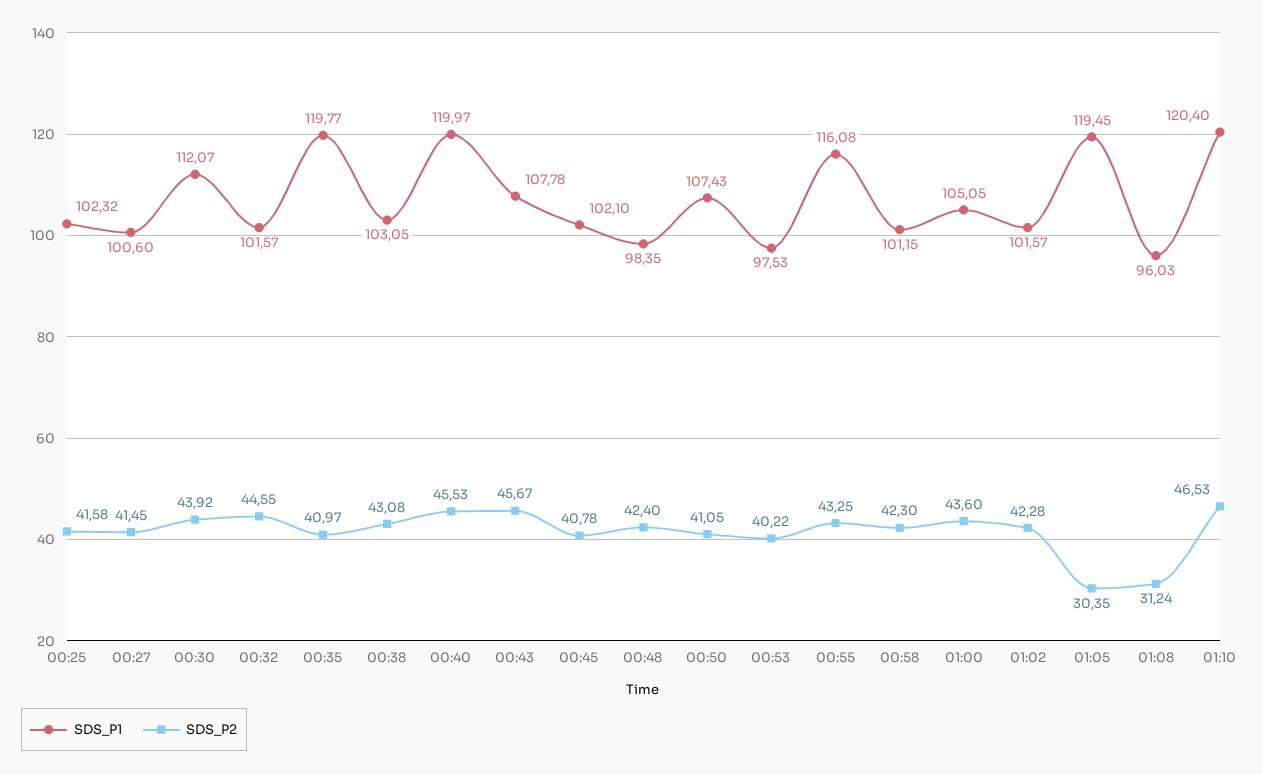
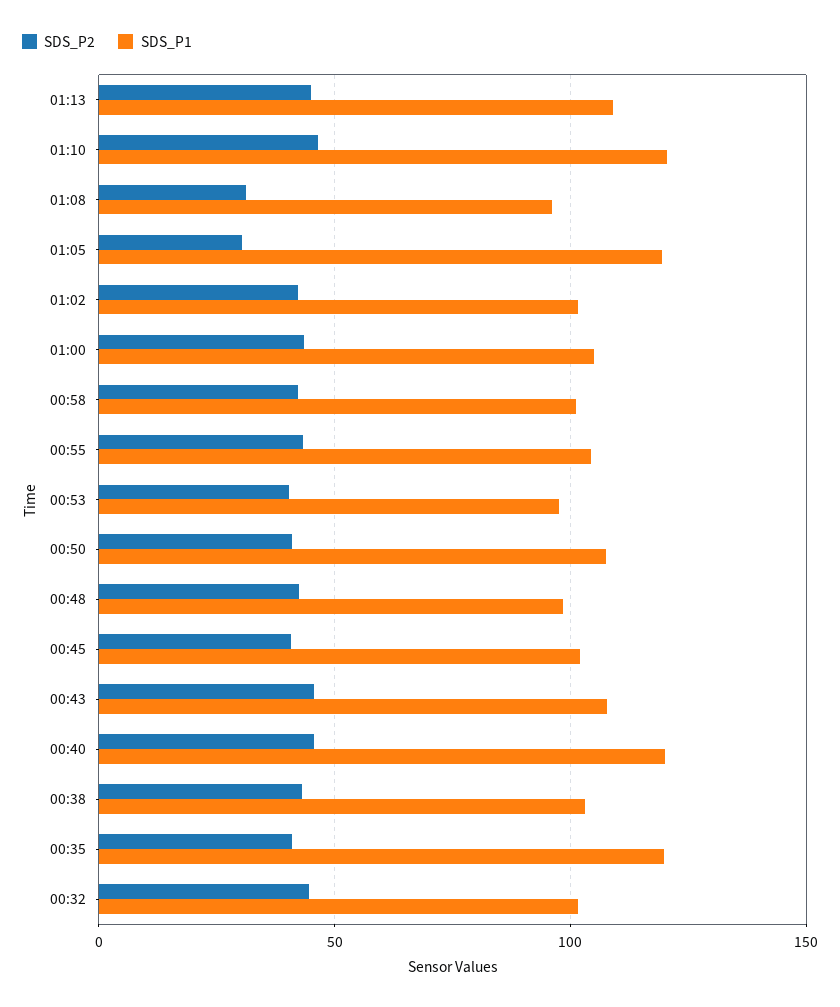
SDS_P1, 00:25: 102.32 -> none
SDS_P2, 00:25: 41.58 -> none
SDS_P1, 00:27: 100.6 -> none
SDS_P2, 00:27: 41.45 -> none
SDS_P1, 00:30: 112.07 -> none
SDS_P2, 00:30: 43.92 -> none
SDS_P1, 00:55: 116.08 -> 105
SDS_P2, 01:13: none -> 45
SDS_P1, 01:13: none -> 110

